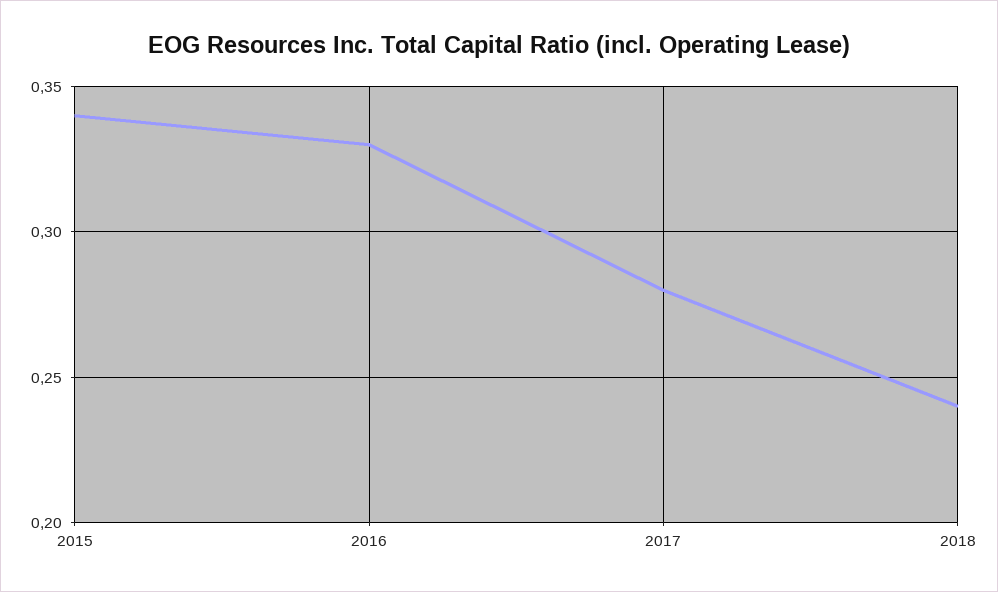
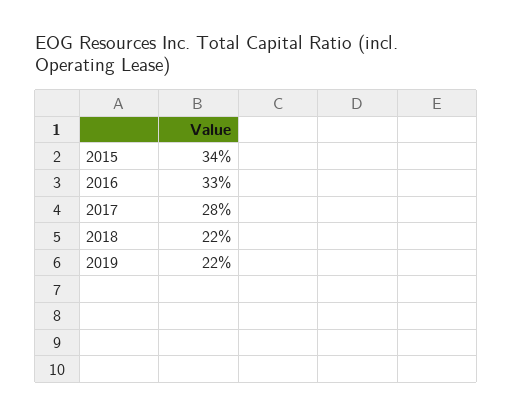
2018: 0.24 -> 0.22
2019: none -> 0.22

